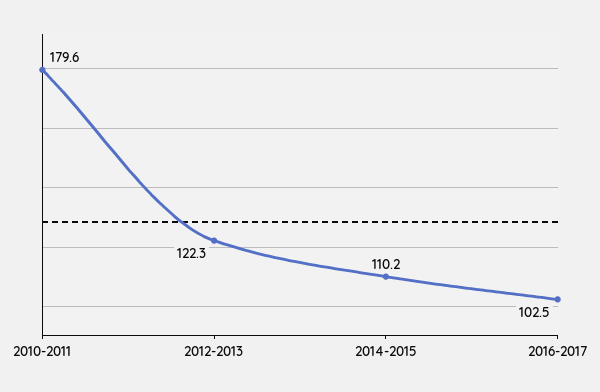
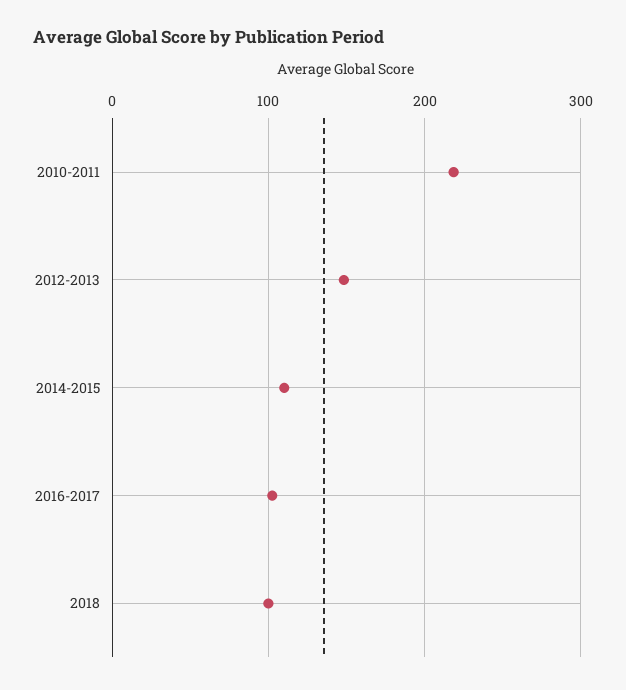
2010-2011: 179.6 -> 220
2012-2013: 122.3 -> 150
2018: none -> 100

